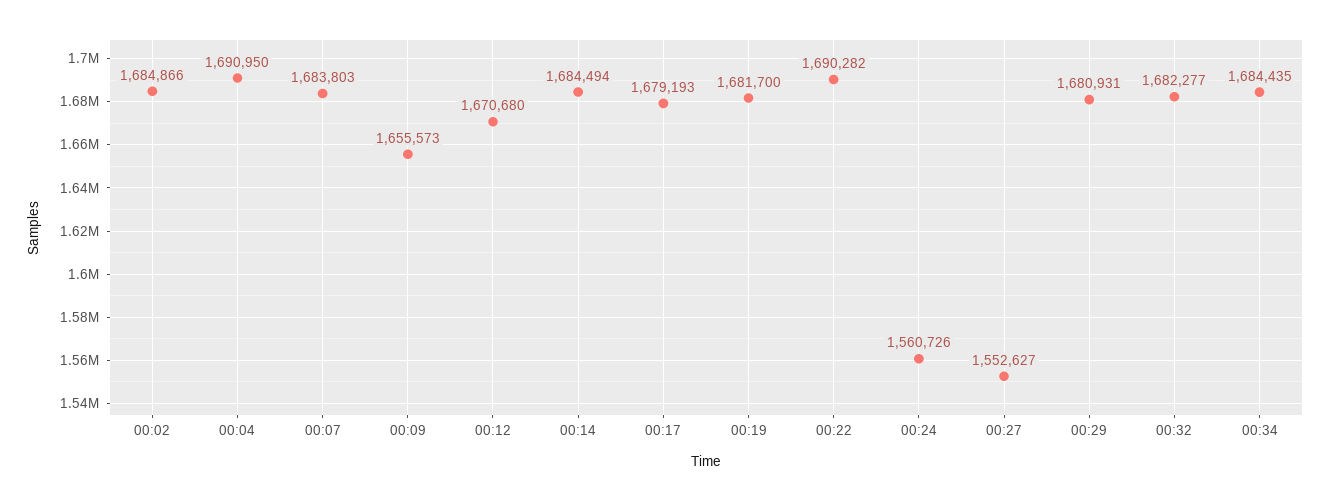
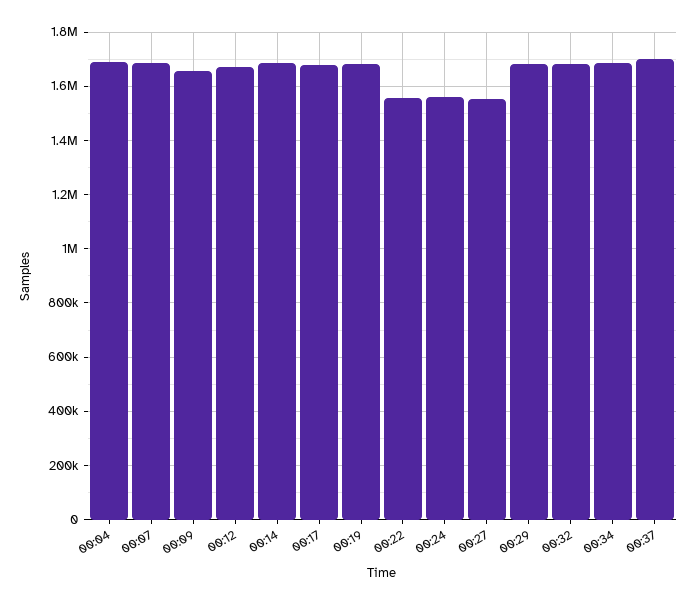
00:02: 1684866 -> none
00:22: 1690282 -> 1550000
00:37: none -> 1700000

